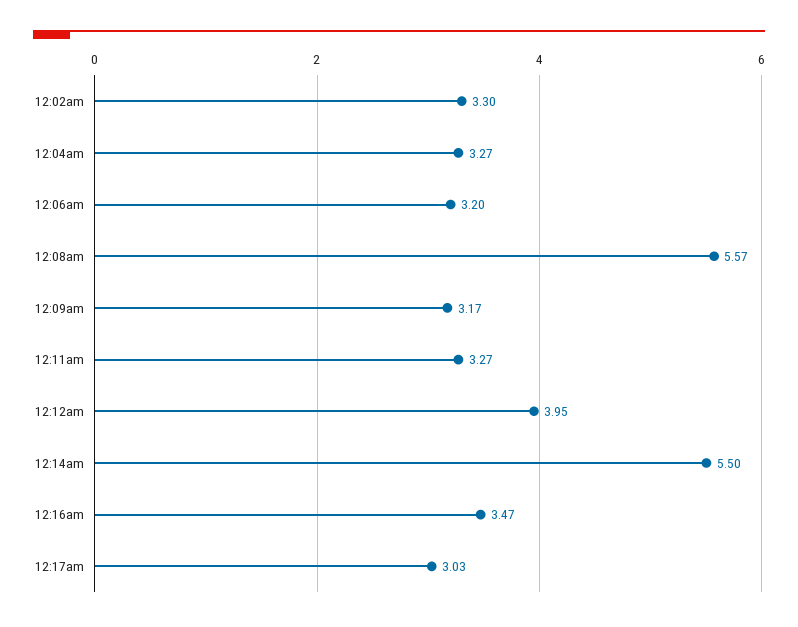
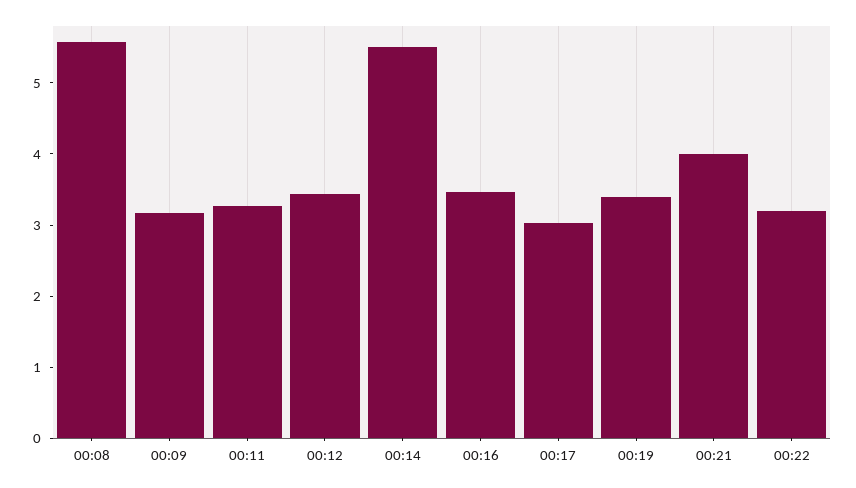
12:02am: 3.3 -> none
12:04am: 3.27 -> none
12:06am: 3.2 -> none
12:12am: 3.95 -> 3.4
00:19: none -> 3.4
00:21: none -> 4
00:22: none -> 3.2

